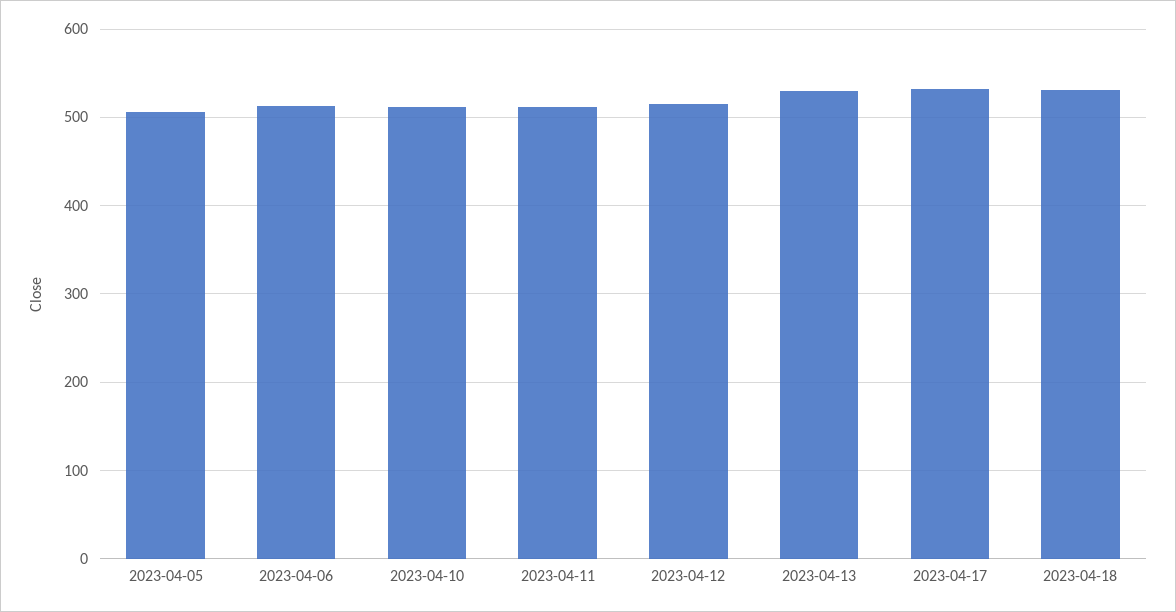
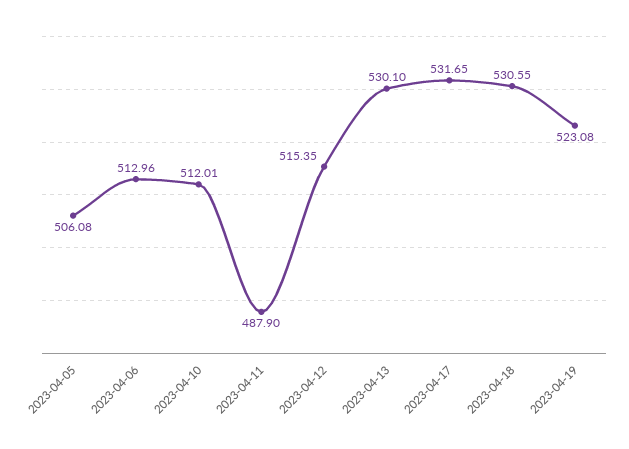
2023-04-11: 510 -> 487.9
2023-04-19: none -> 523.08

